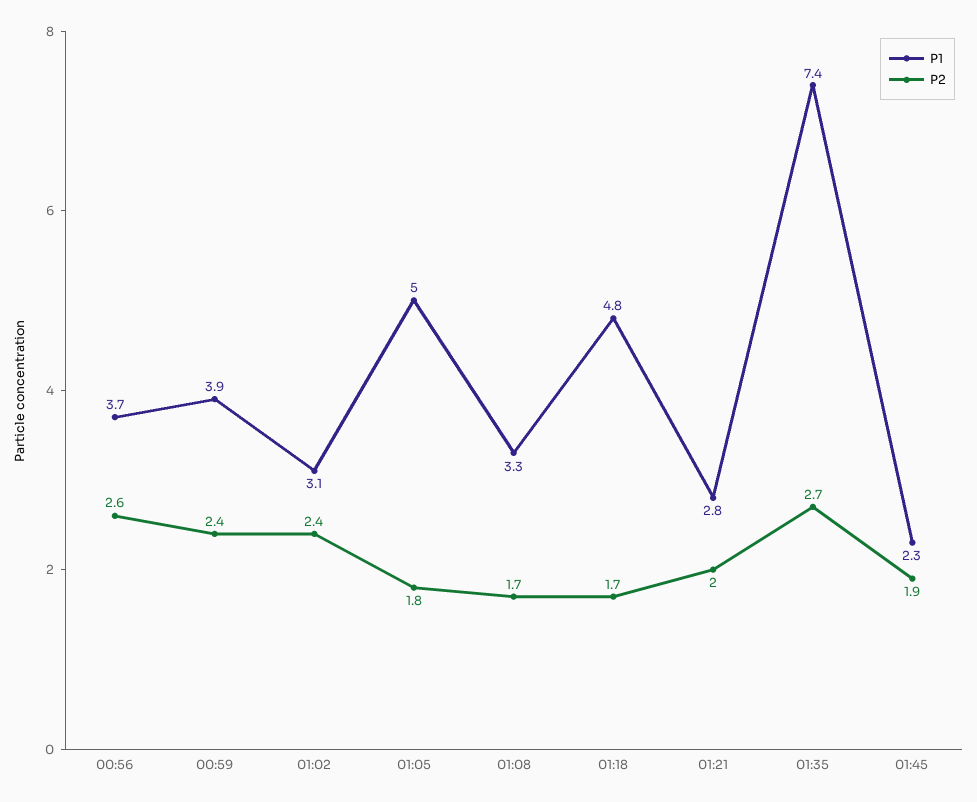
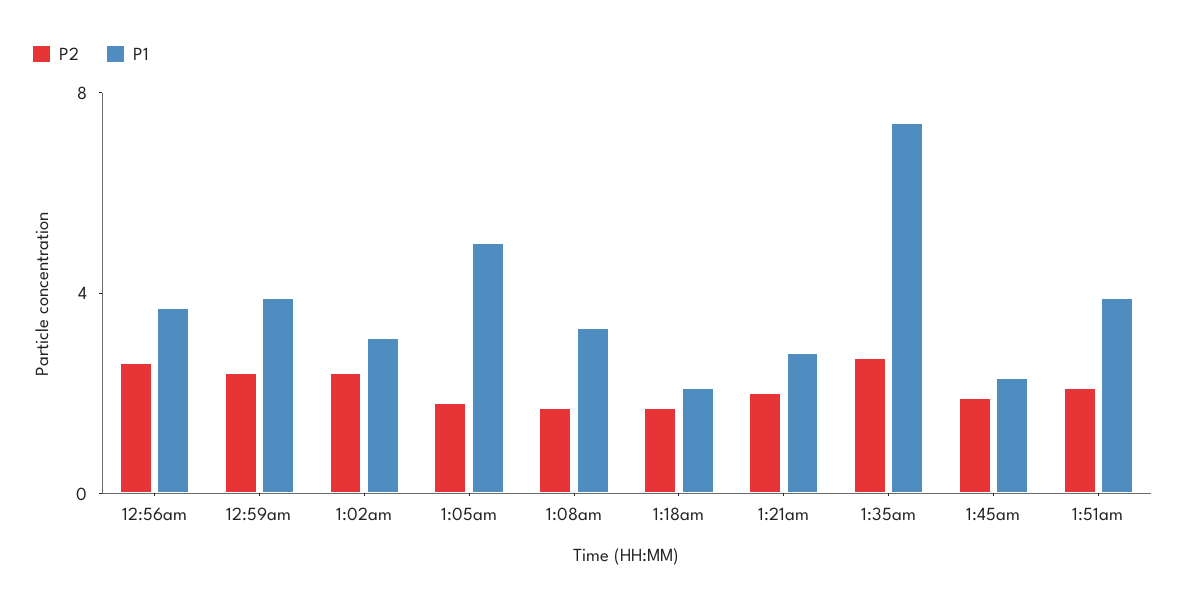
P1, 01:18: 4.8 -> 2
P2, 1:51am: none -> 2
P1, 1:51am: none -> 4

